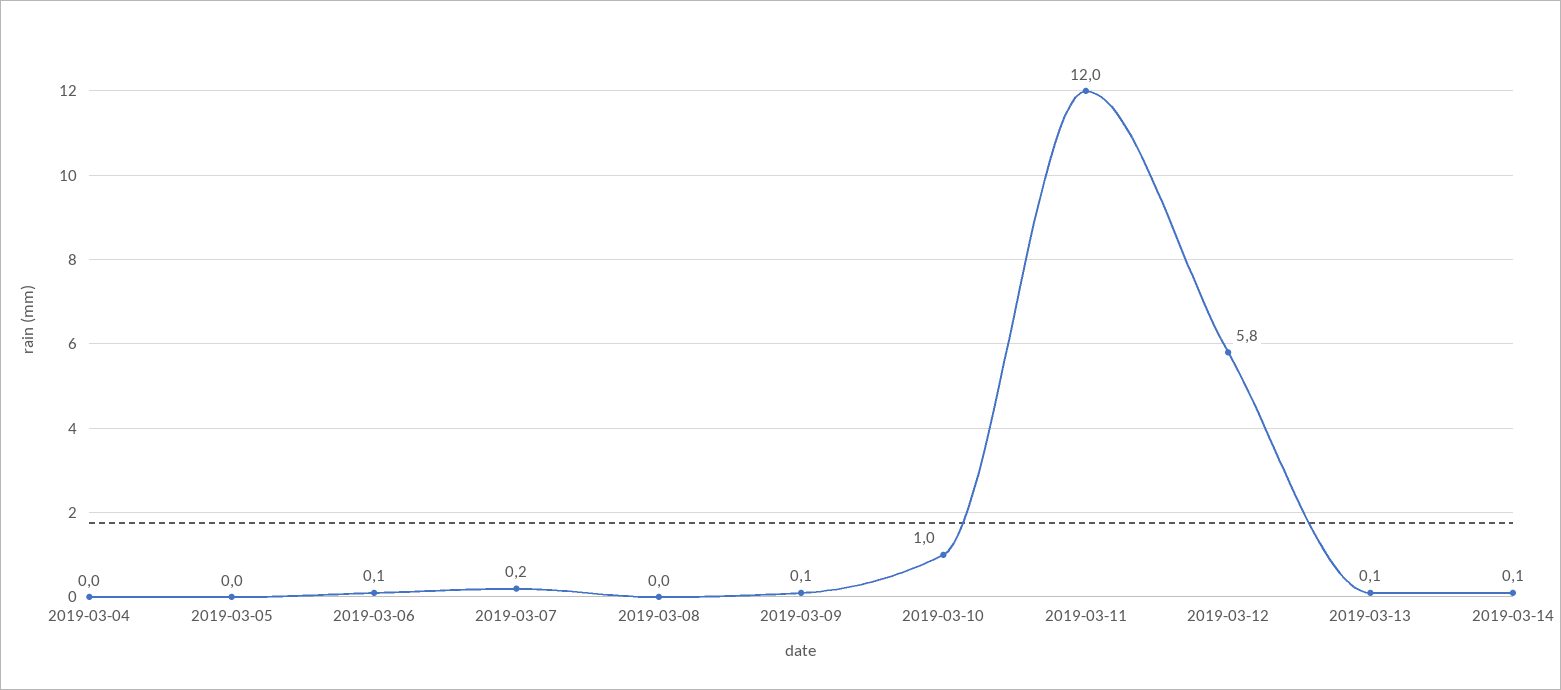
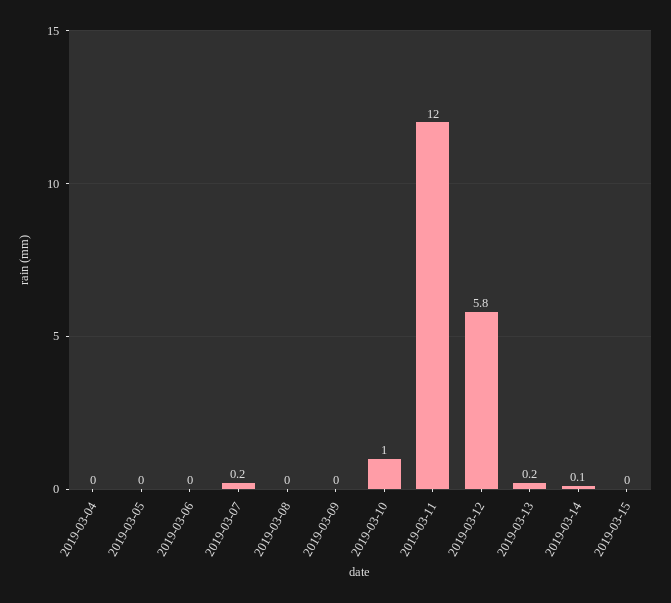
2019-03-06: 0.1 -> 0
2019-03-09: 0.1 -> 0
2019-03-13: 0.1 -> 0.2
2019-03-15: none -> 0

